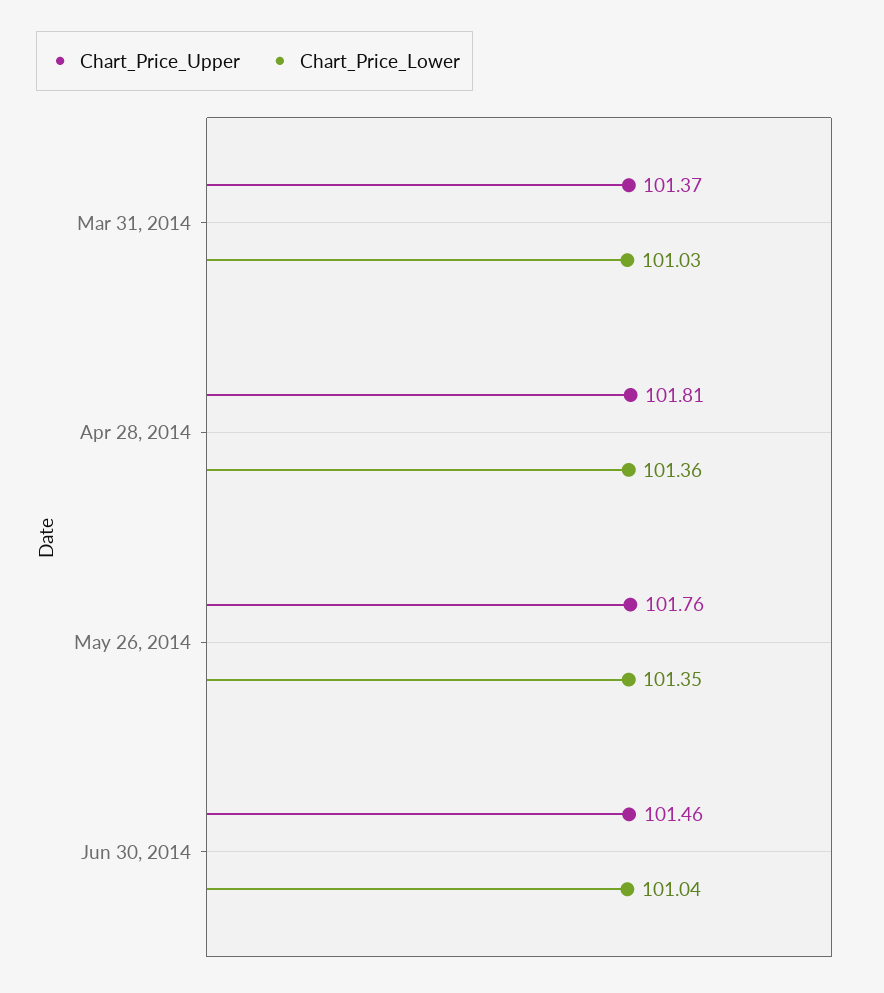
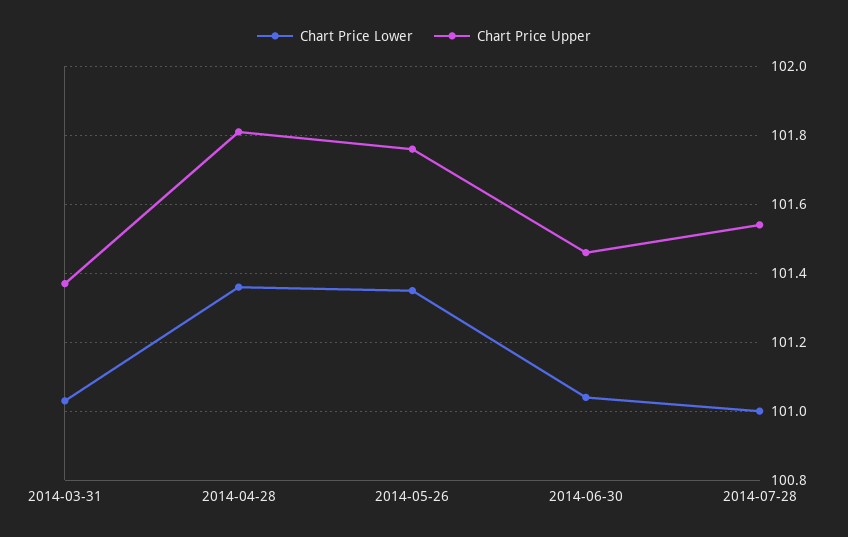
Chart_Price_Lower, 2014-07-28: none -> 101
Chart_Price_Upper, 2014-07-28: none -> 101.55

